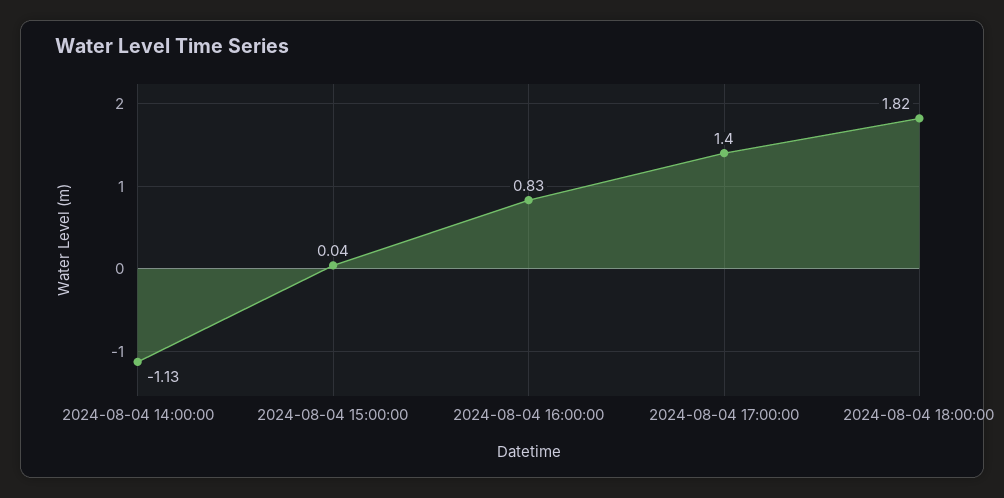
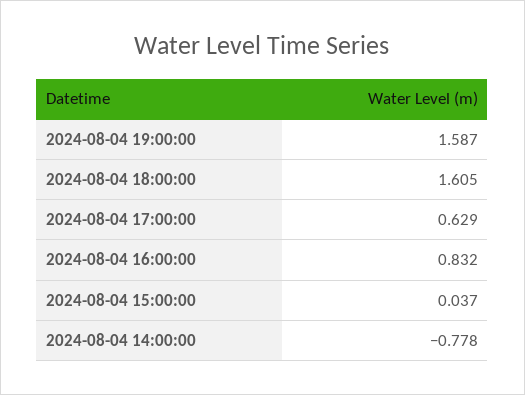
2024-08-04 14:00:00: -1.13 -> -0.778
2024-08-04 17:00:00: 1.4 -> 0.629
2024-08-04 18:00:00: 1.82 -> 1.605
2024-08-04 19:00:00: none -> 1.587

